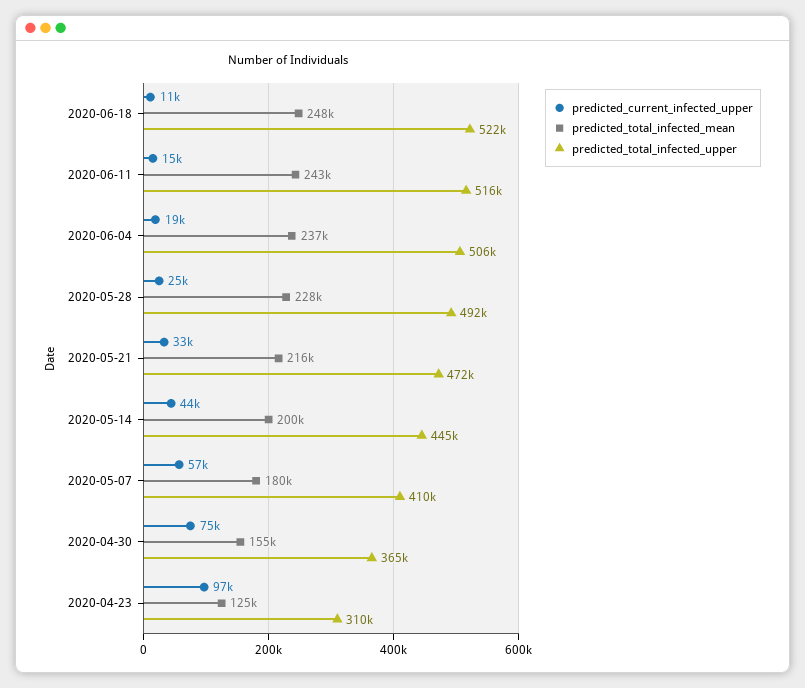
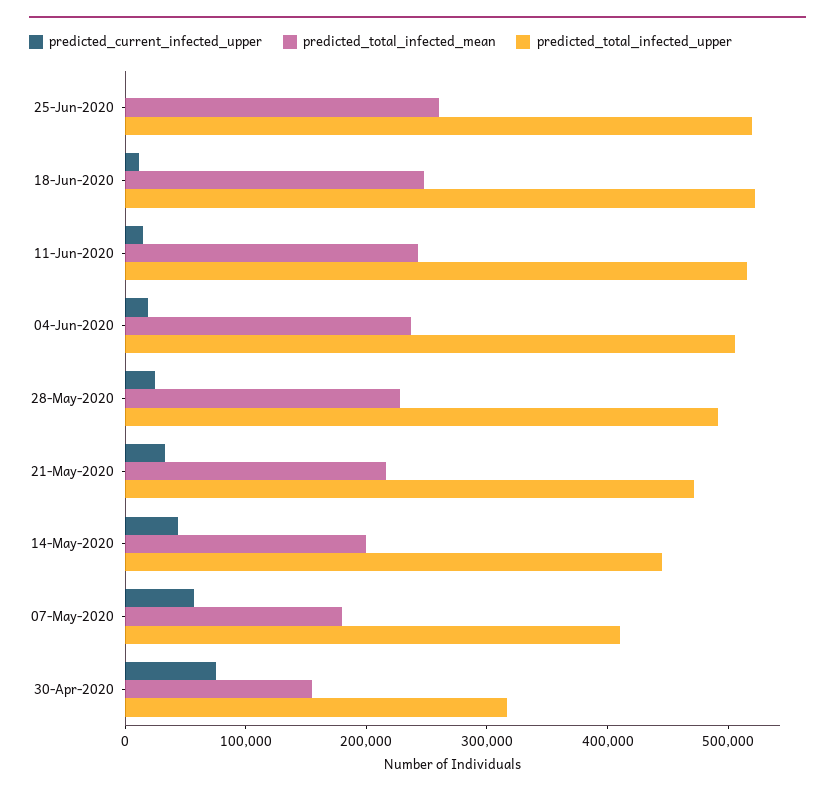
predicted_total_infected_upper, 2020-04-30: 365000 -> 320000
predicted_current_infected_upper, 2020-04-23: 97000 -> none
predicted_total_infected_mean, 2020-04-23: 125000 -> none
predicted_total_infected_upper, 2020-04-23: 310000 -> none
predicted_current_infected_upper, 25-Jun-2020: none -> 0
predicted_total_infected_mean, 25-Jun-2020: none -> 260000
predicted_total_infected_upper, 25-Jun-2020: none -> 520000

